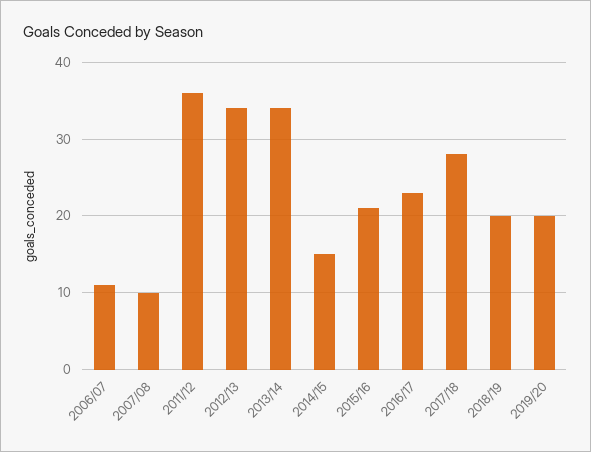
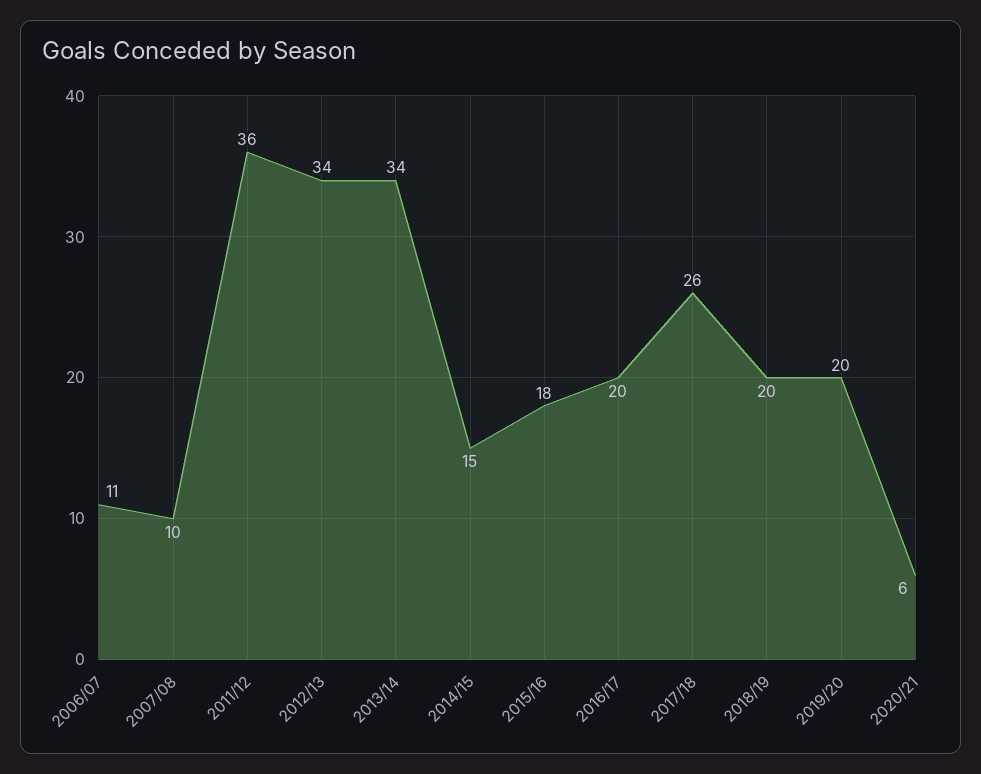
2015/16: 21 -> 18
2016/17: 23 -> 20
2017/18: 28 -> 26
2020/21: none -> 6

